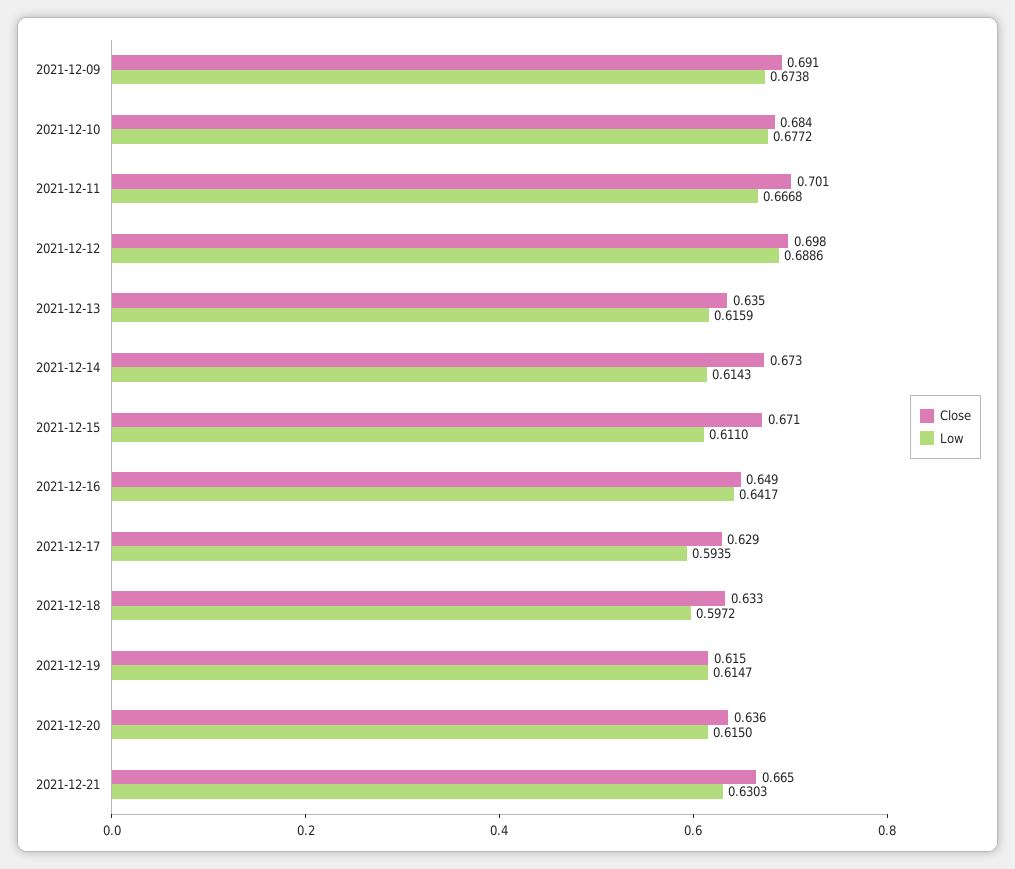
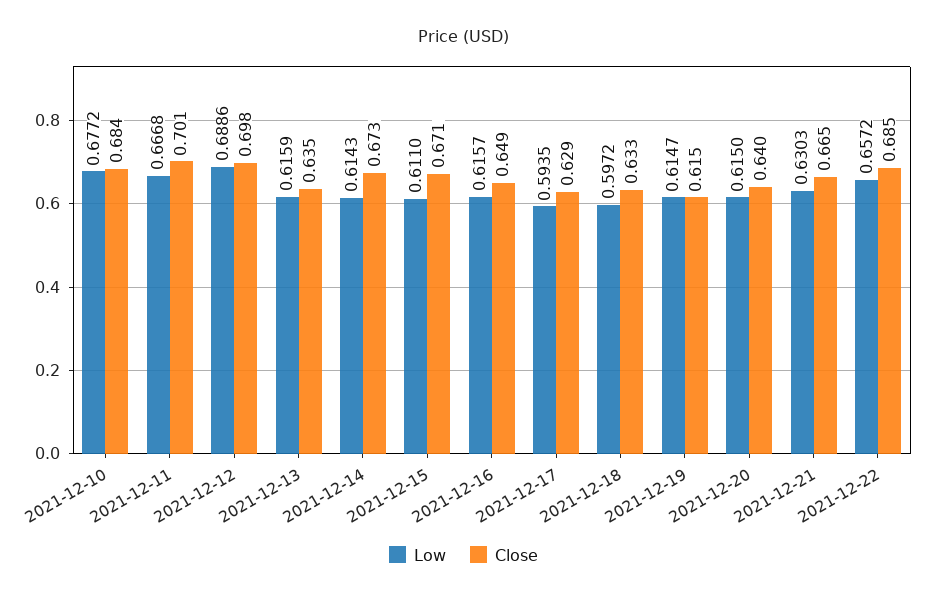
Close, 2021-12-09: 0.691 -> none
Low, 2021-12-09: 0.6738 -> none
Low, 2021-12-16: 0.6417 -> 0.6157
Close, 2021-12-20: 0.636 -> 0.64
Low, 2021-12-22: none -> 0.6572
Close, 2021-12-22: none -> 0.685

